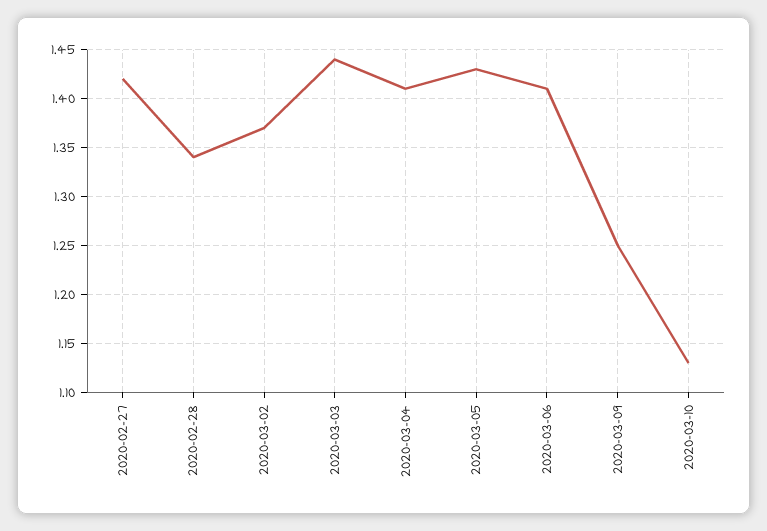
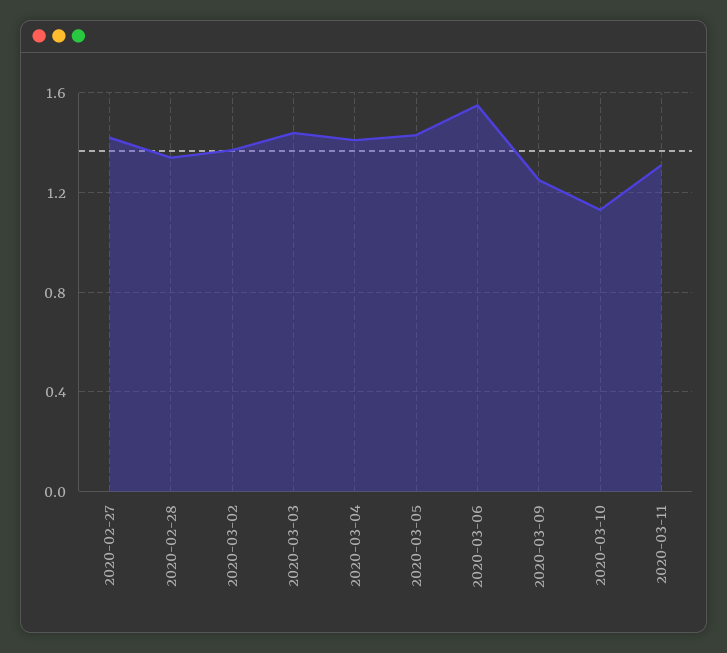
2020-03-06: 1.41 -> 1.55
2020-03-11: none -> 1.3

